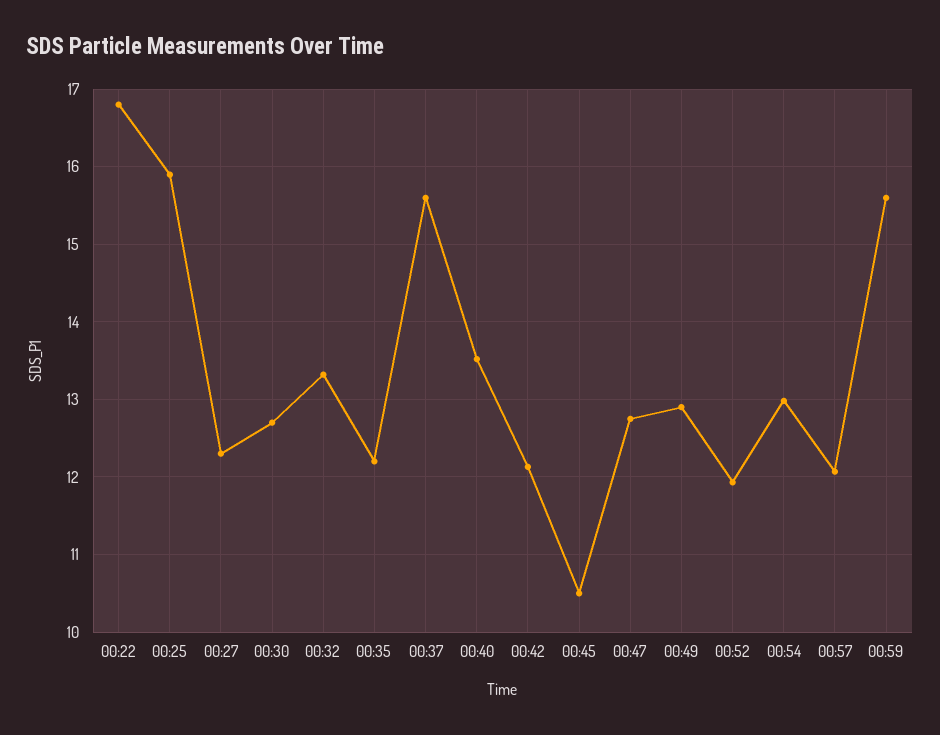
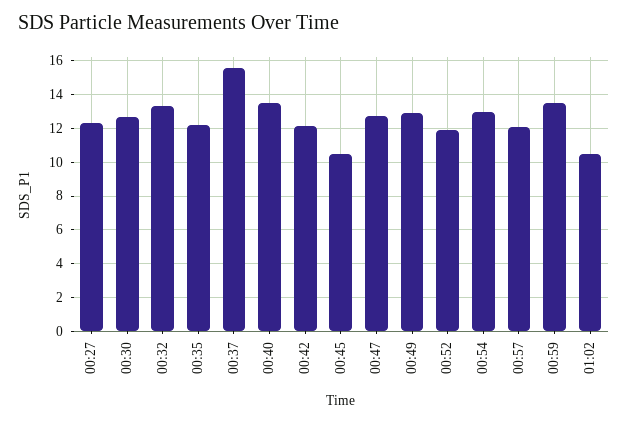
00:22: 16.8 -> none
00:25: 15.9 -> none
00:59: 15.6 -> 13.5
01:02: none -> 10.5

